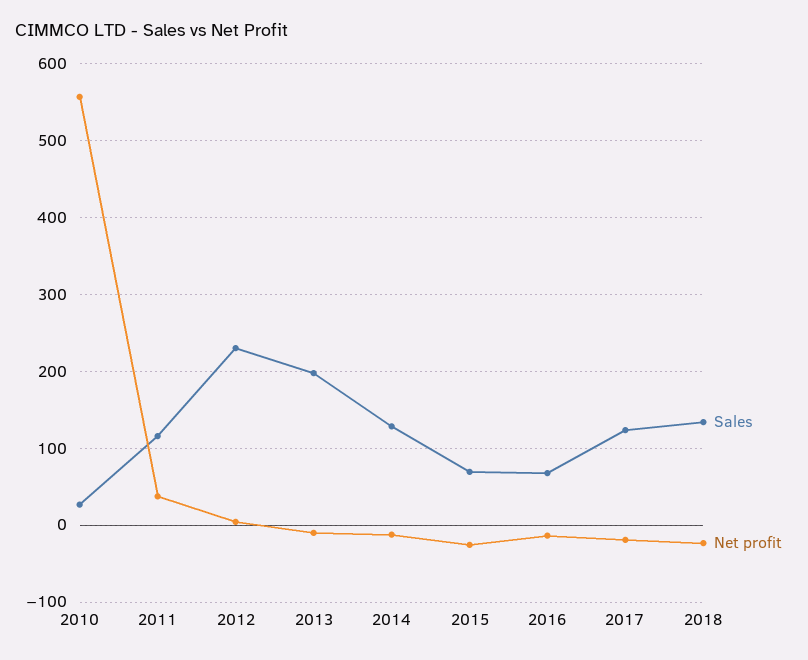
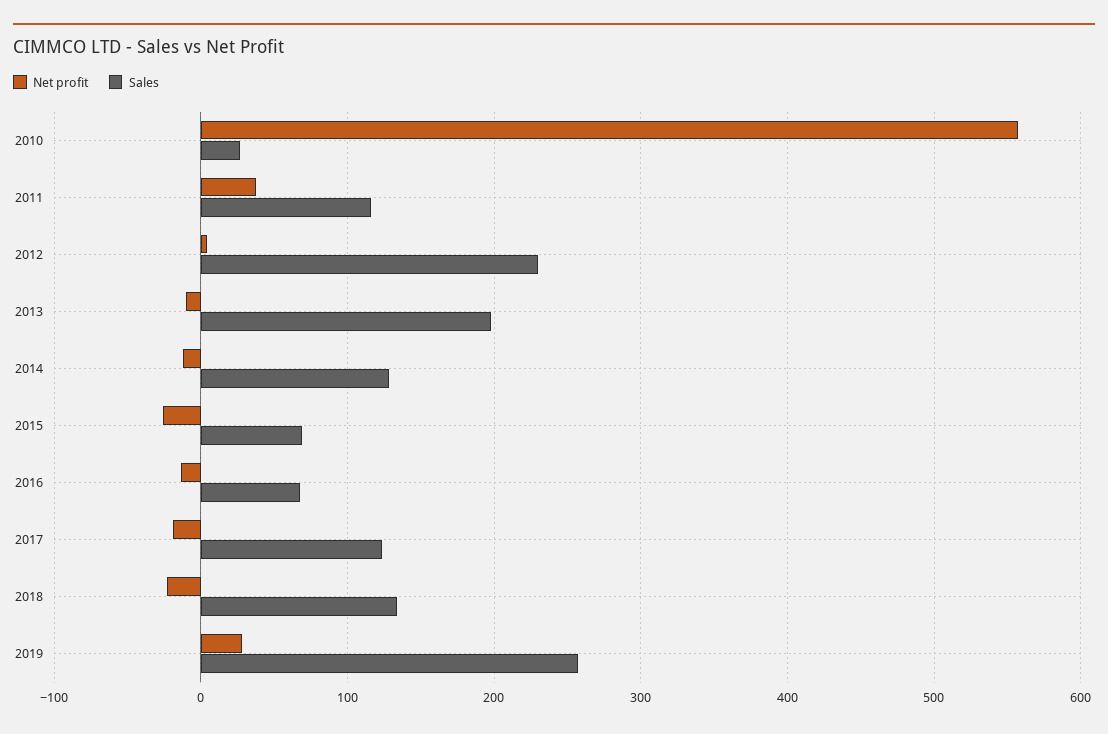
Net profit, 2019: none -> 30
Sales, 2019: none -> 260

